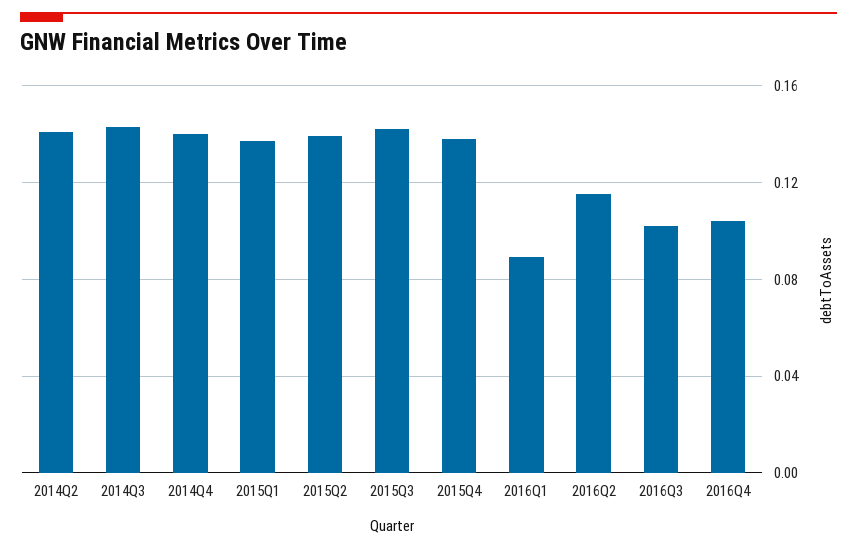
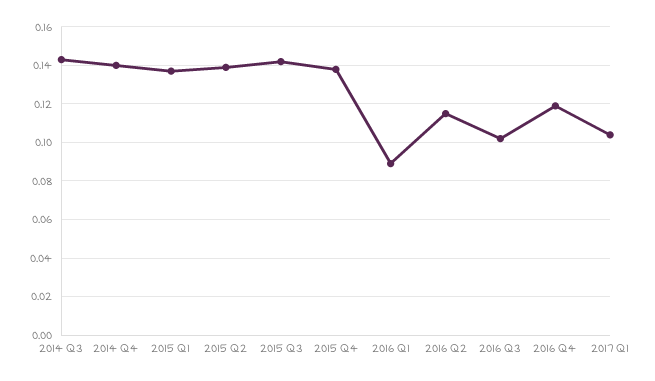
2014Q2: 0.14 -> none
2016Q4: 0.105 -> 0.12
2017 Q1: none -> 0.105

